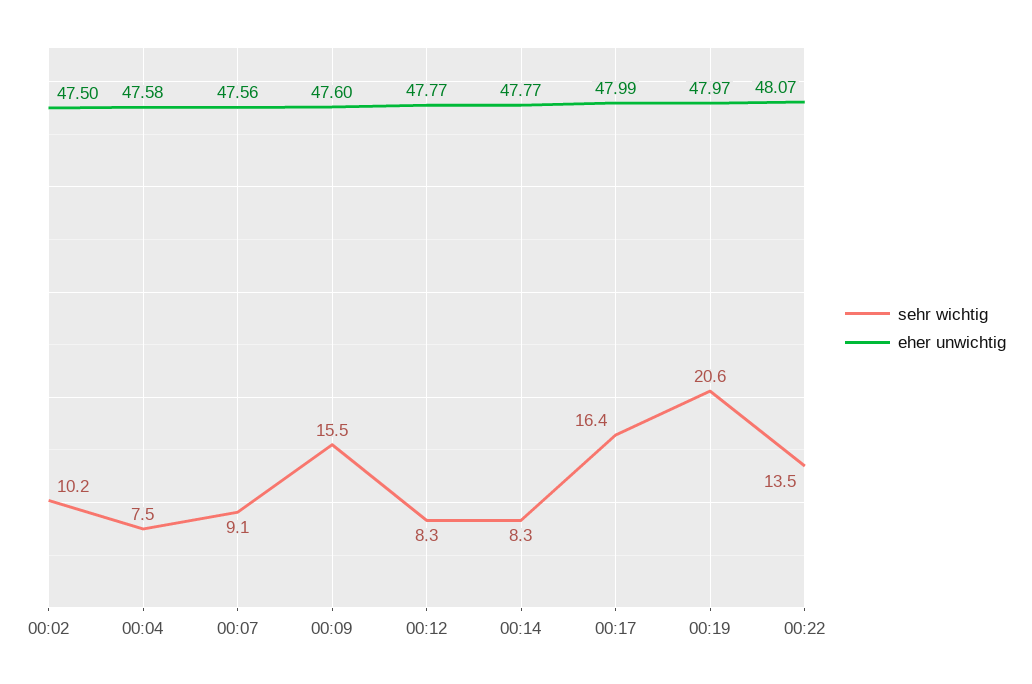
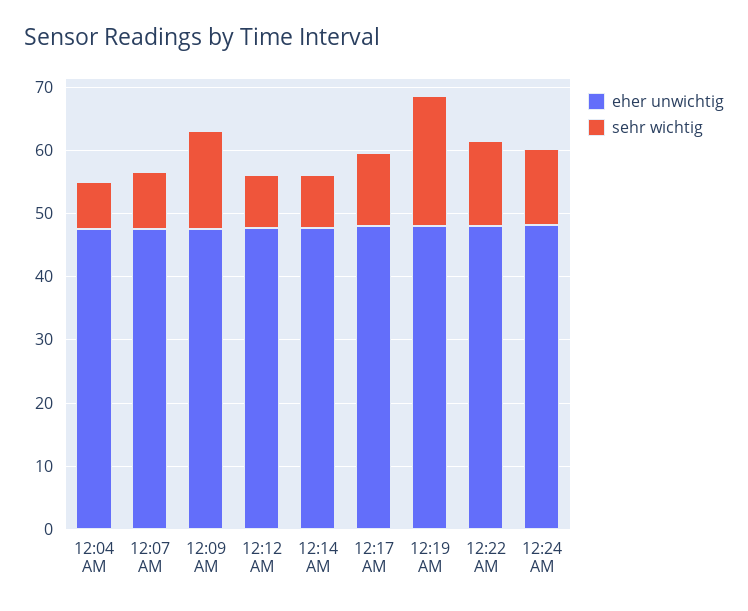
sehr wichtig, 00:02: 10.2 -> none
eher unwichtig, 00:02: 47.5 -> none
sehr wichtig, 00:17: 16.4 -> 12
eher unwichtig, 12:24 AM: none -> 48
sehr wichtig, 12:24 AM: none -> 12

